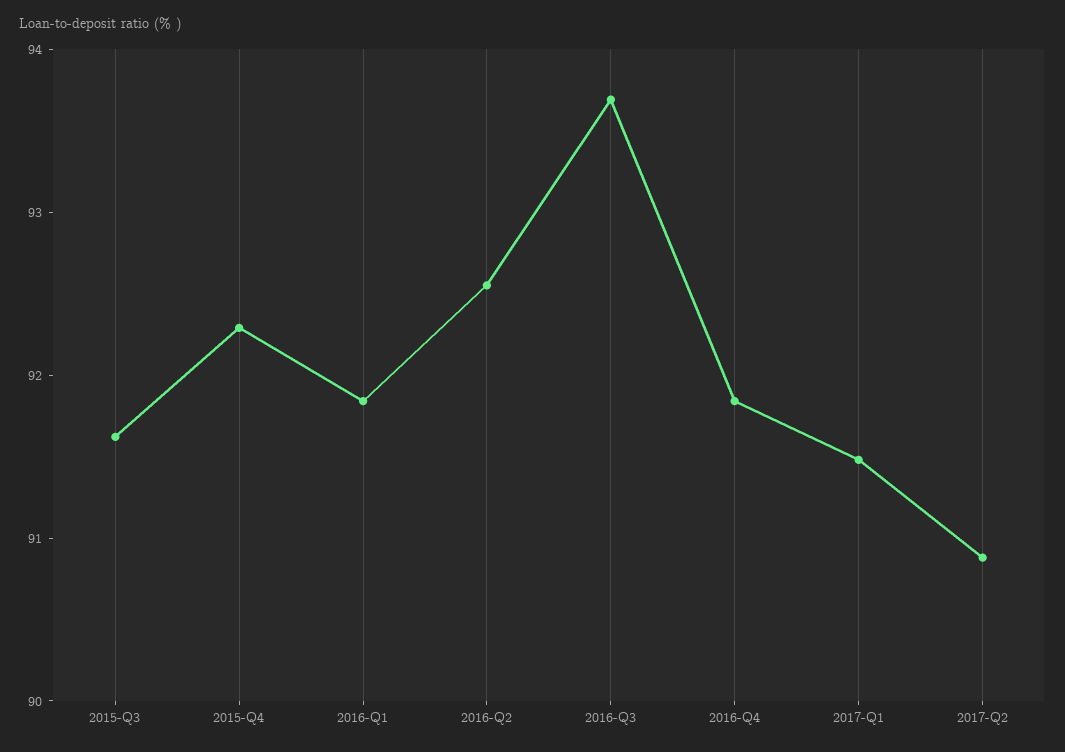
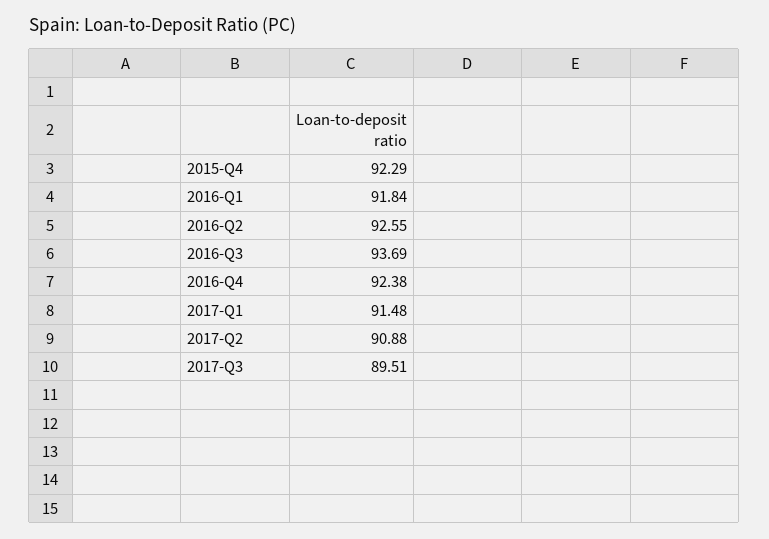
2015-Q3: 91.6 -> none
2016-Q4: 91.8 -> 92.38
2017-Q3: none -> 89.51

